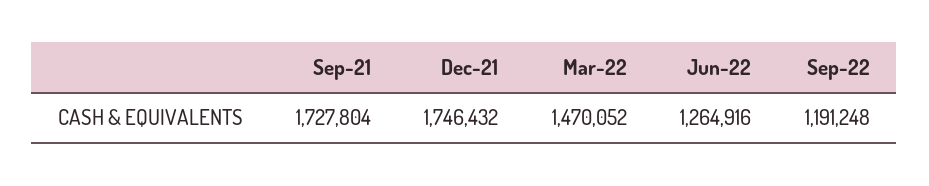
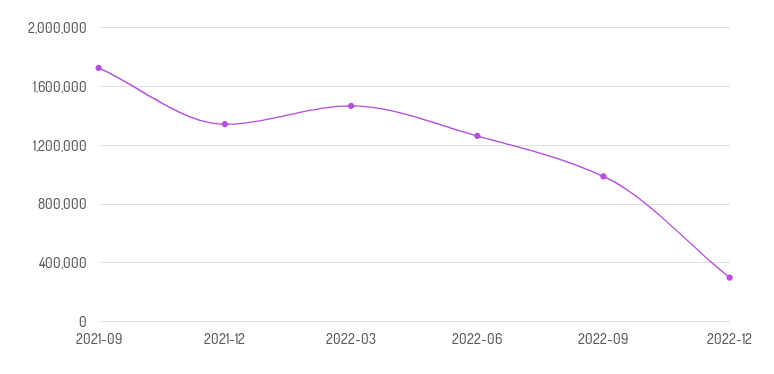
Dec-21: 1746432 -> 1350000
Sep-22: 1191248 -> 1000000
2022-12: none -> 300000

